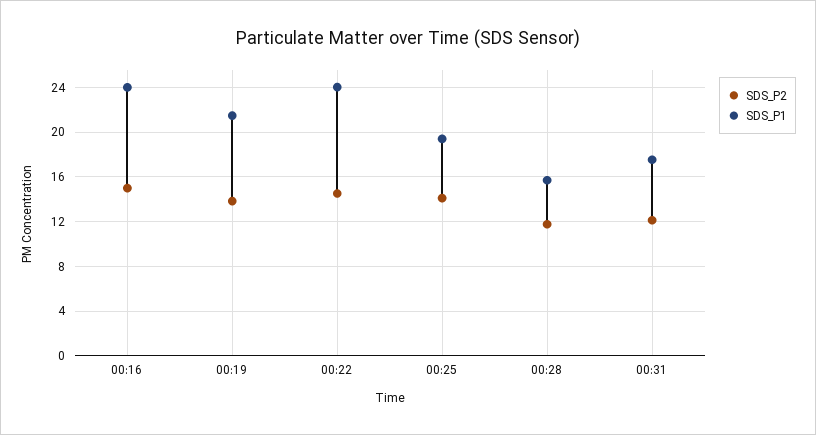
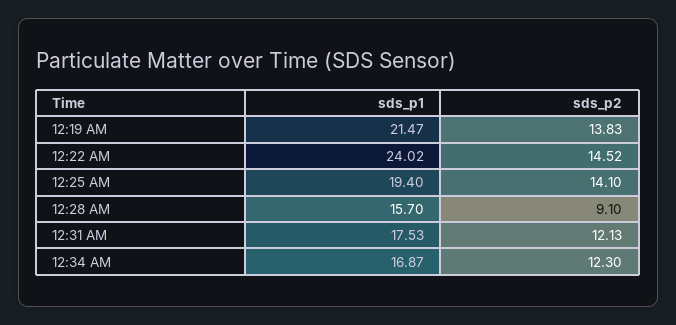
SDS_P2, 00:16: 15 -> none
SDS_P1, 00:16: 24 -> none
SDS_P2, 00:28: 12 -> 9.1
SDS_P1, 12:34 AM: none -> 16.87
SDS_P2, 12:34 AM: none -> 12.3

